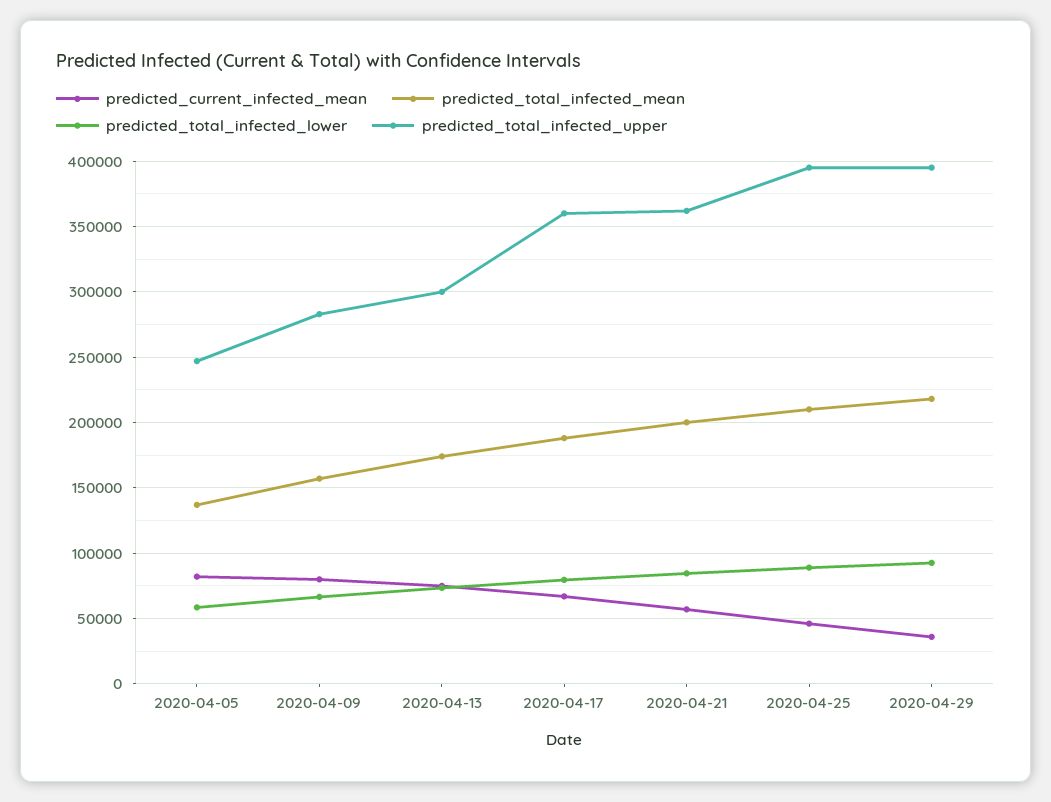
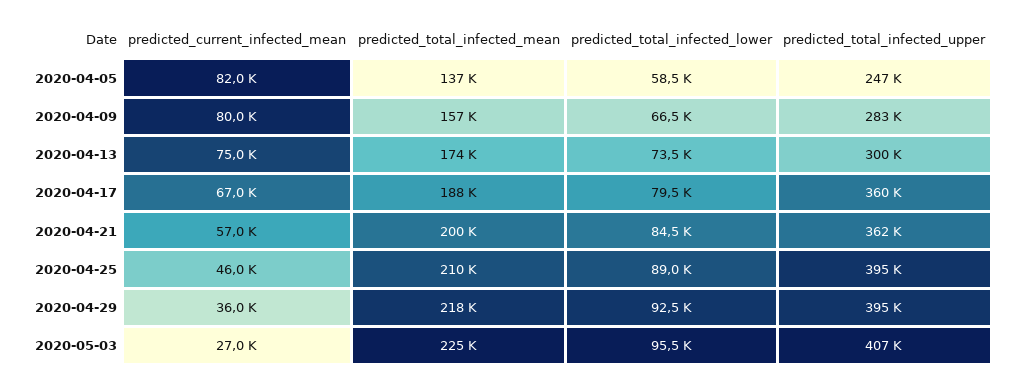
predicted_current_infected_mean, 2020-05-03: none -> 27000
predicted_total_infected_mean, 2020-05-03: none -> 225000
predicted_total_infected_lower, 2020-05-03: none -> 95500
predicted_total_infected_upper, 2020-05-03: none -> 407000

